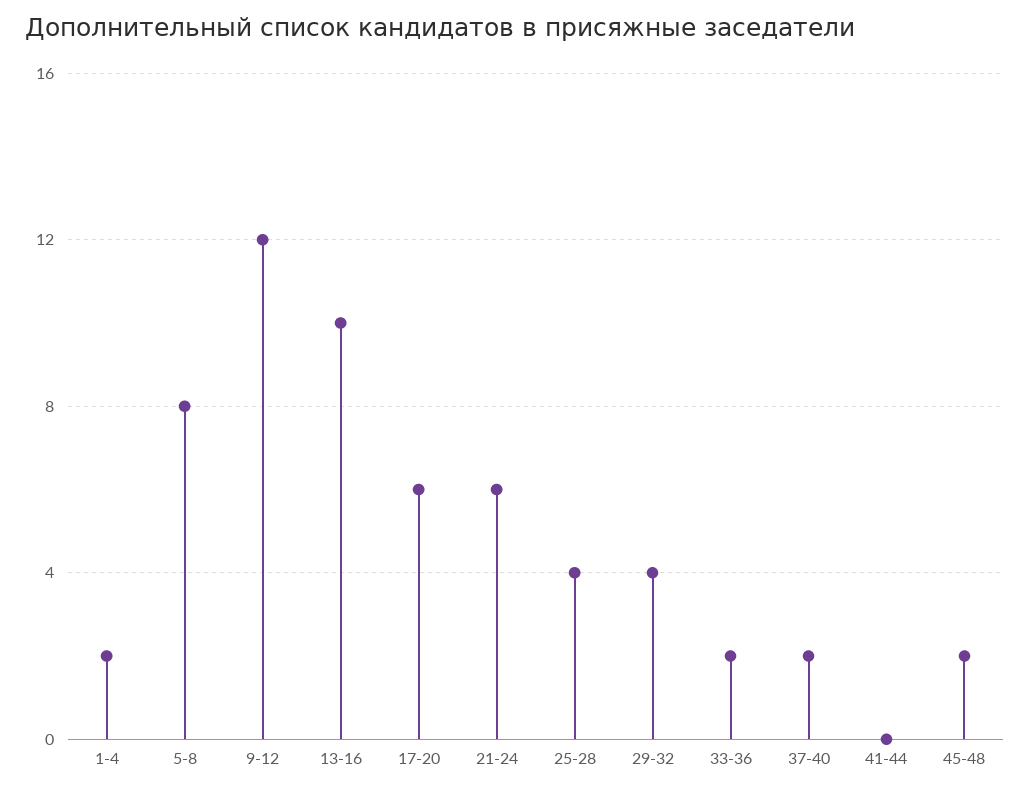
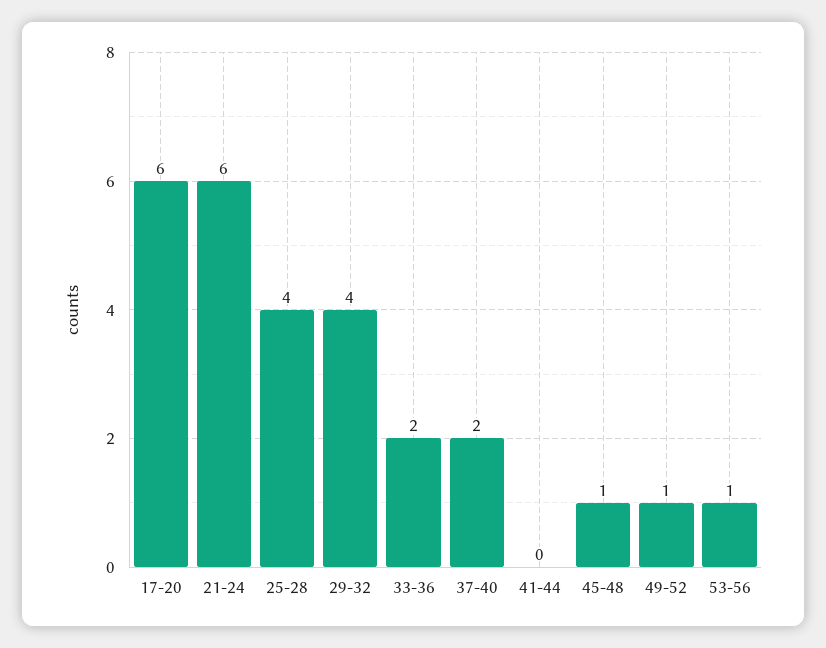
1-4: 2 -> none
5-8: 8 -> none
9-12: 12 -> none
13-16: 10 -> none
45-48: 2 -> 1
49-52: none -> 1
53-56: none -> 1

